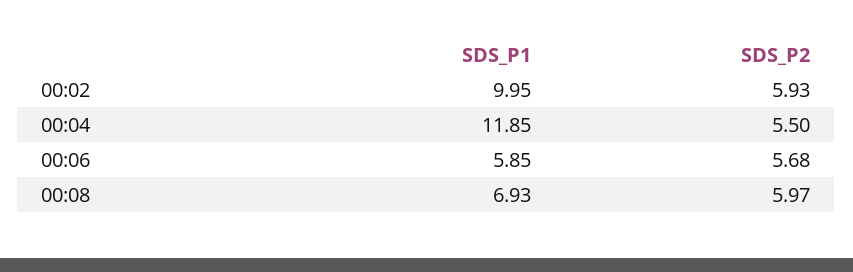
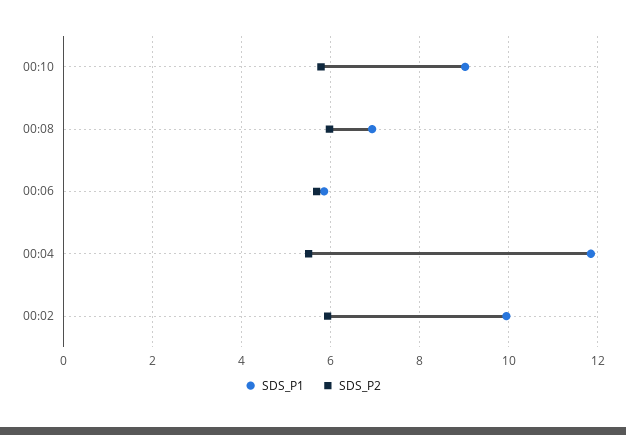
SDS_P1, 00:10: none -> 9
SDS_P2, 00:10: none -> 5.8

